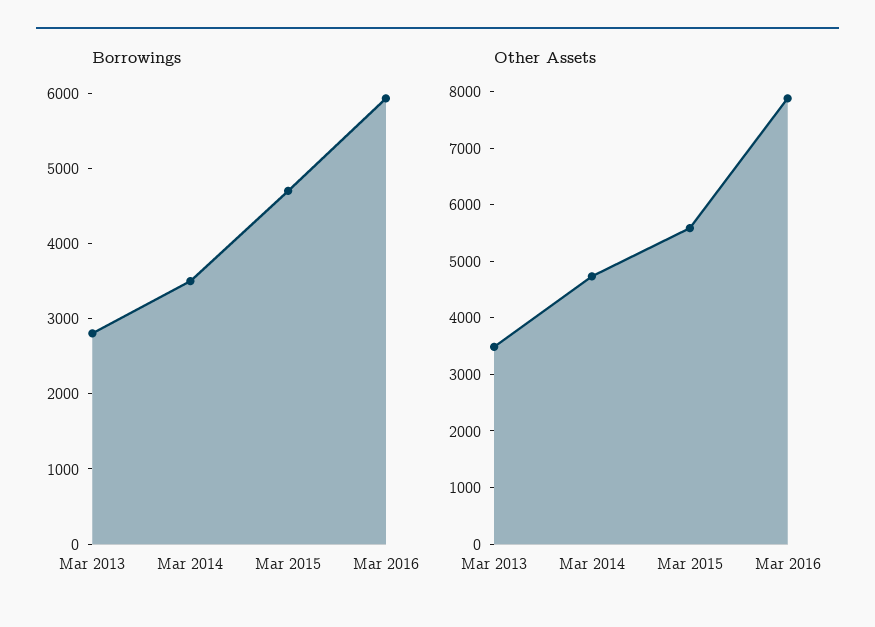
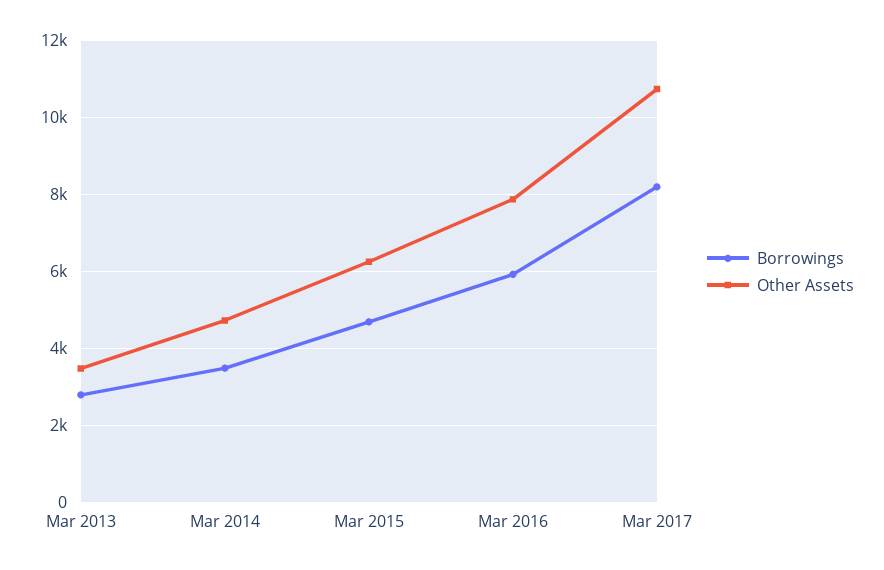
Other Assets, Mar 2015: 5600 -> 6200
Borrowings, Mar 2017: none -> 8200
Other Assets, Mar 2017: none -> 10800

